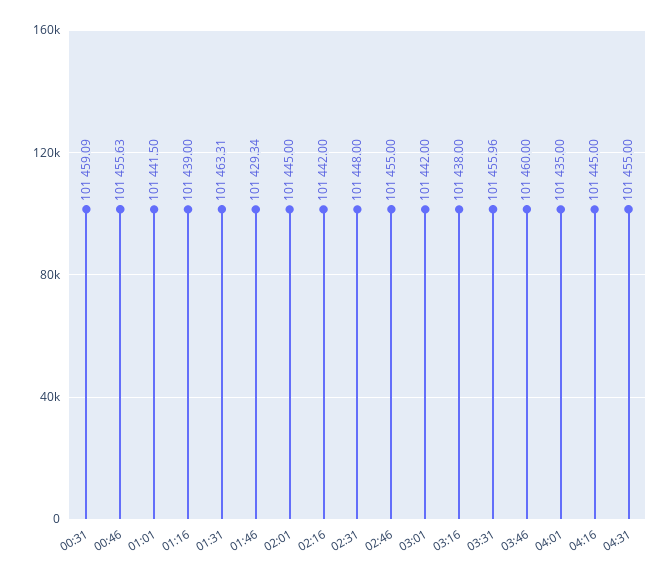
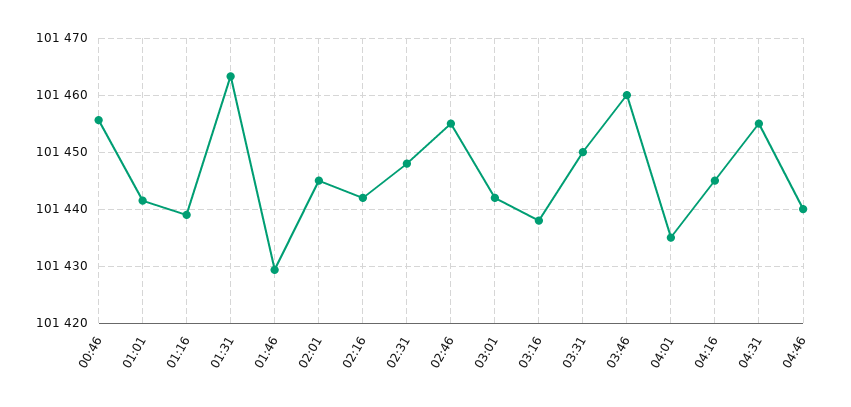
00:31: 101459.09 -> none
03:31: 101455.96 -> 101450
04:46: none -> 101440

